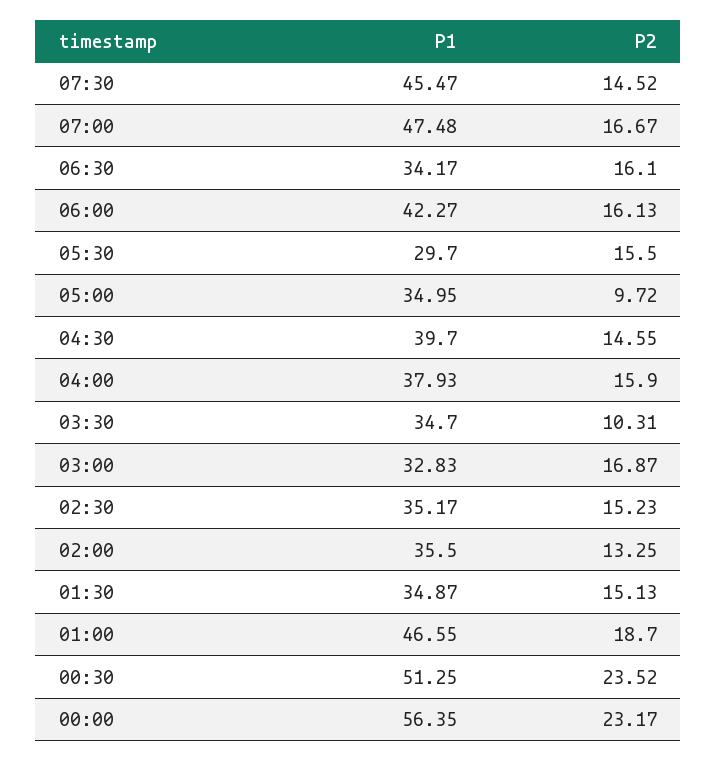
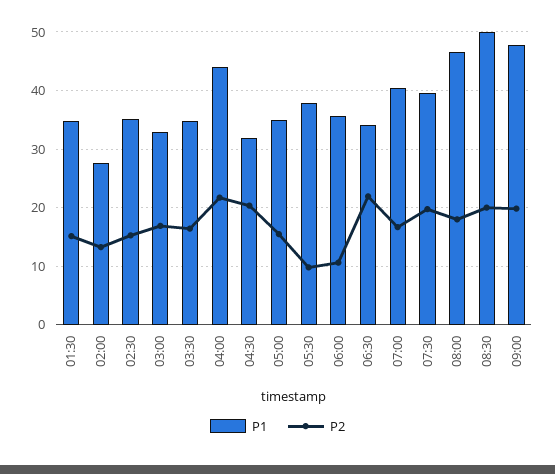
P1, 07:30: 45.47 -> 40
P2, 07:30: 14.52 -> 20
P1, 07:00: 47.48 -> 40
P2, 06:30: 16.1 -> 22
P1, 06:00: 42.27 -> 36
P2, 06:00: 16.13 -> 10
P1, 05:30: 29.7 -> 38
P2, 05:30: 15.5 -> 10
P2, 05:00: 9.72 -> 16
P1, 04:30: 39.7 -> 32
P2, 04:30: 14.55 -> 20
P1, 04:00: 37.93 -> 44
P2, 04:00: 15.9 -> 22
P2, 03:30: 10.31 -> 16
P1, 02:00: 35.5 -> 28
P1, 01:00: 46.55 -> none
P2, 01:00: 18.7 -> none
P1, 00:30: 51.25 -> none
P2, 00:30: 23.52 -> none
P1, 00:00: 56.35 -> none
P2, 00:00: 23.17 -> none
P1, 08:00: none -> 46
P2, 08:00: none -> 18
P1, 08:30: none -> 50
P2, 08:30: none -> 20
P1, 09:00: none -> 48
P2, 09:00: none -> 20

